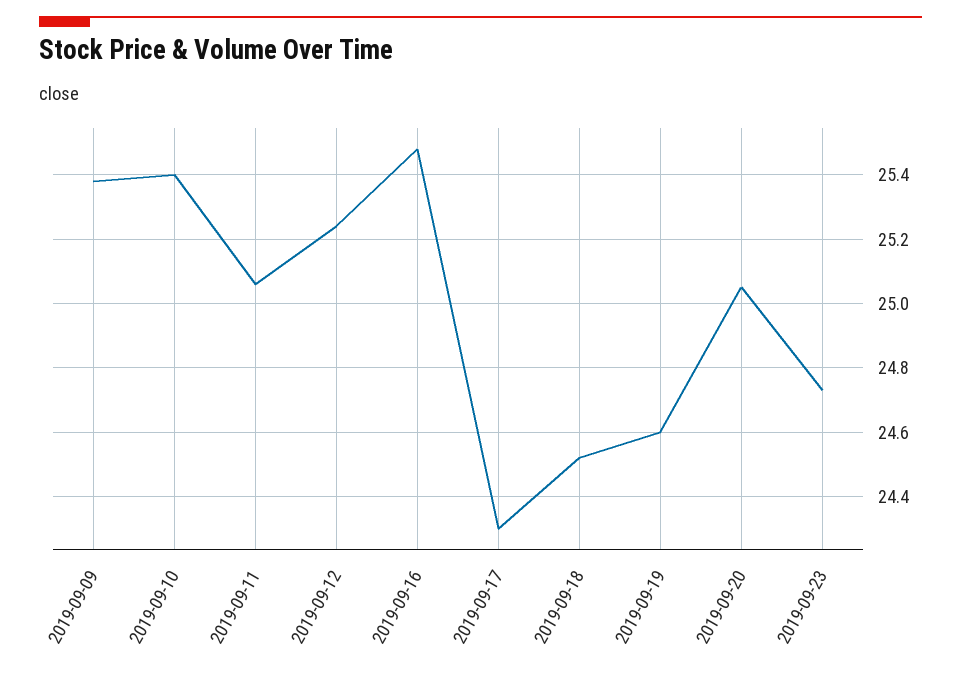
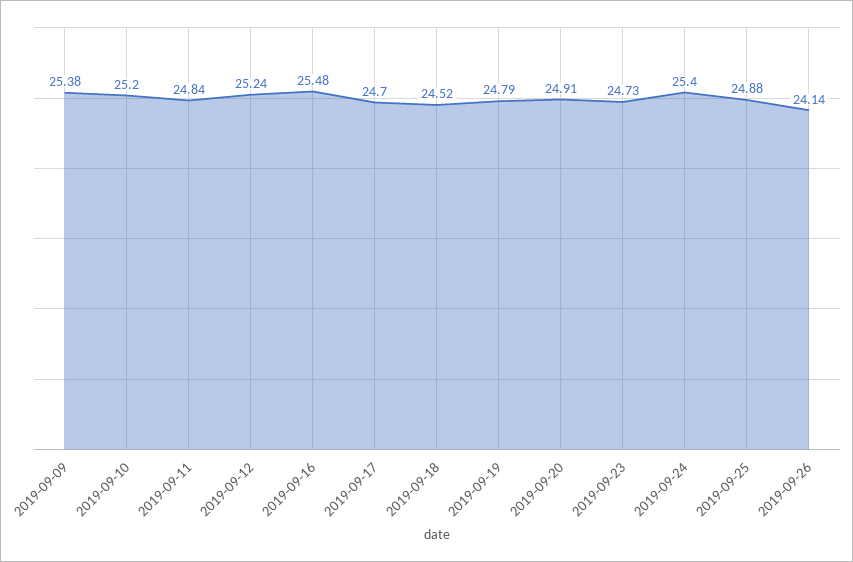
2019-09-10: 25.4 -> 25.2
2019-09-11: 25.05 -> 24.84
2019-09-17: 24.3 -> 24.7
2019-09-19: 24.6 -> 24.79
2019-09-20: 25.05 -> 24.91
2019-09-24: none -> 25.4
2019-09-25: none -> 24.88
2019-09-26: none -> 24.14

